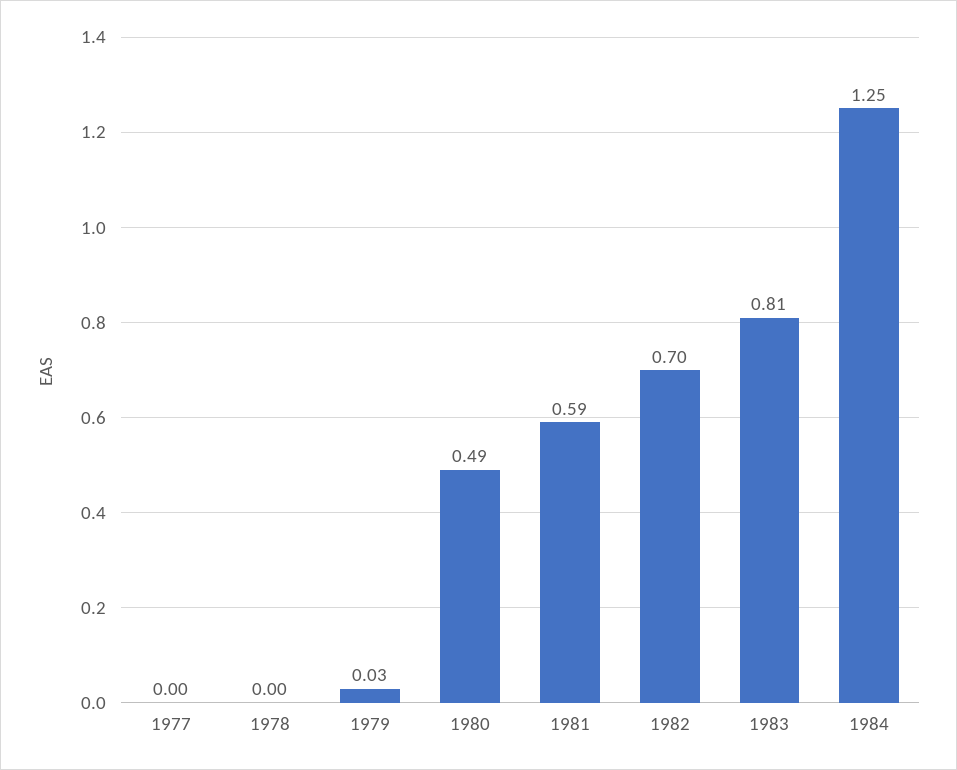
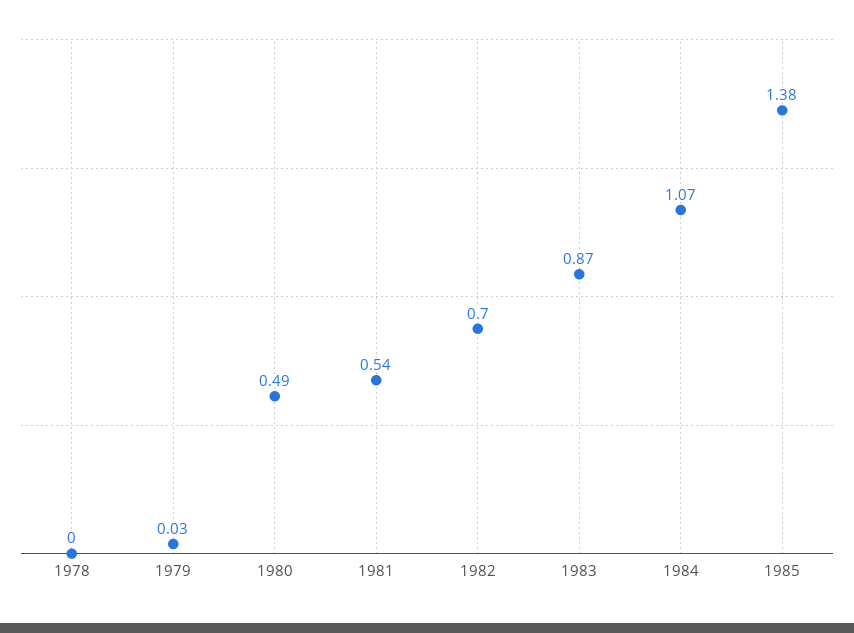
1977: 0 -> none
1981: 0.59 -> 0.54
1983: 0.81 -> 0.87
1984: 1.25 -> 1.07
1985: none -> 1.38

